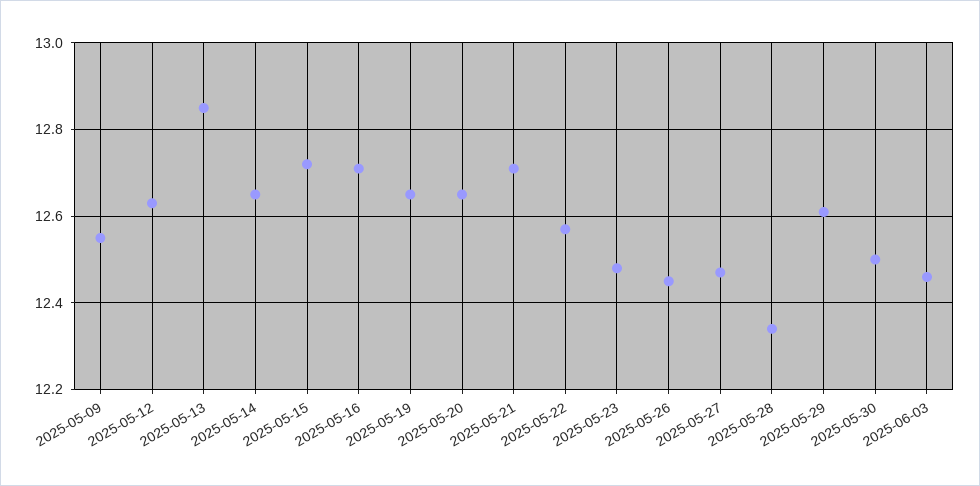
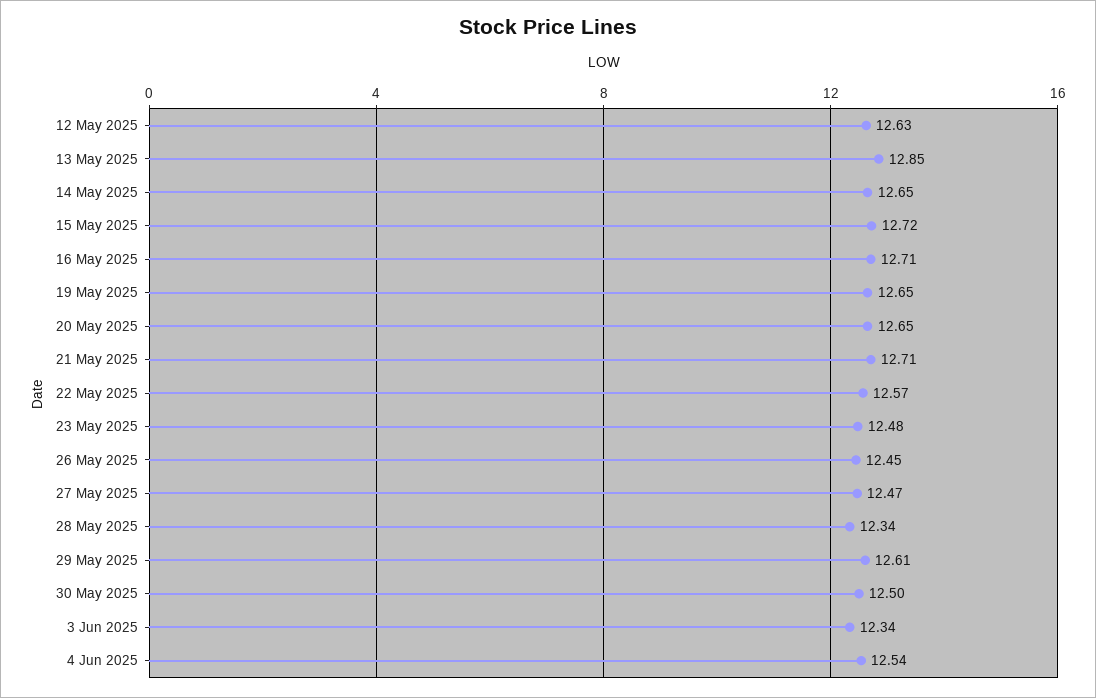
2025-05-09: 12.55 -> none
2025-06-03: 12.45 -> 12.34
4 Jun 2025: none -> 12.54

